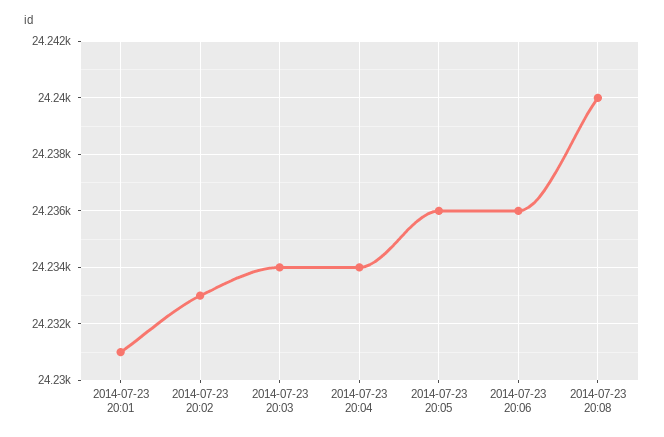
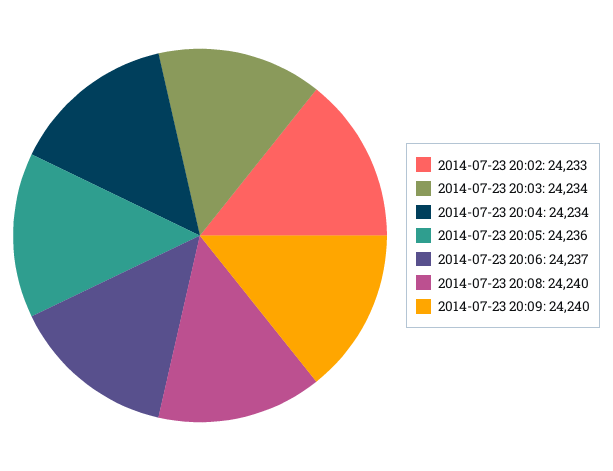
2014-07-23 20:01: 24231 -> none
2014-07-23 20:06: 24236 -> 24237
2014-07-23 20:09: none -> 24240

